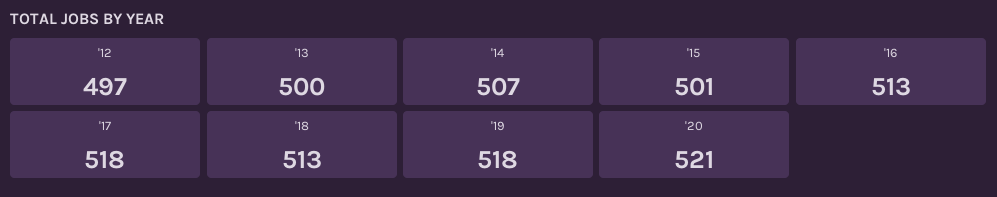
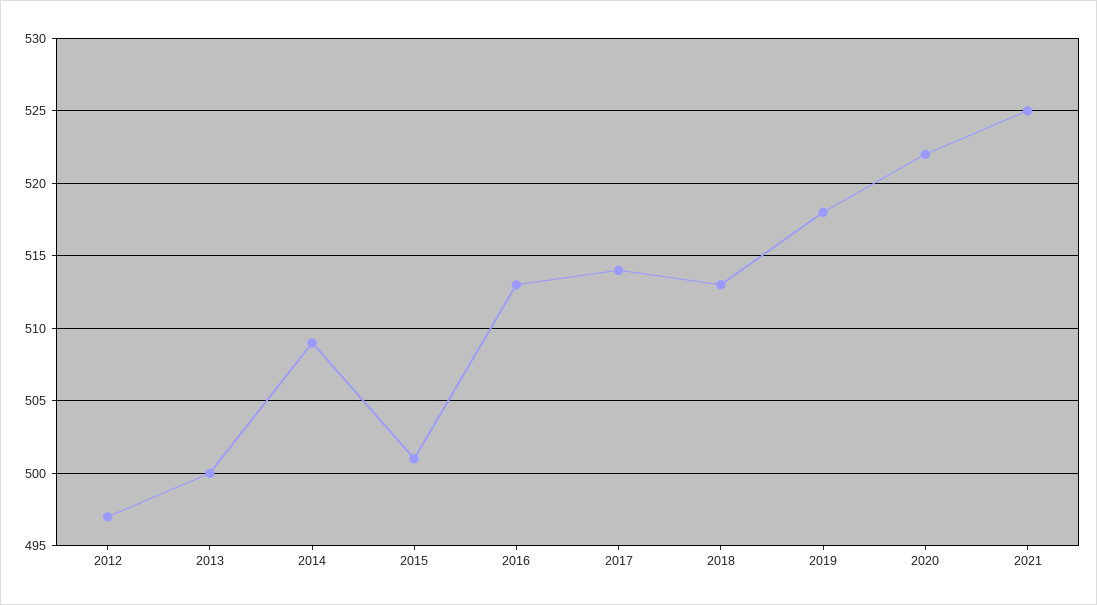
'14: 507 -> 509
'17: 518 -> 514
'20: 521 -> 522
2021: none -> 525

